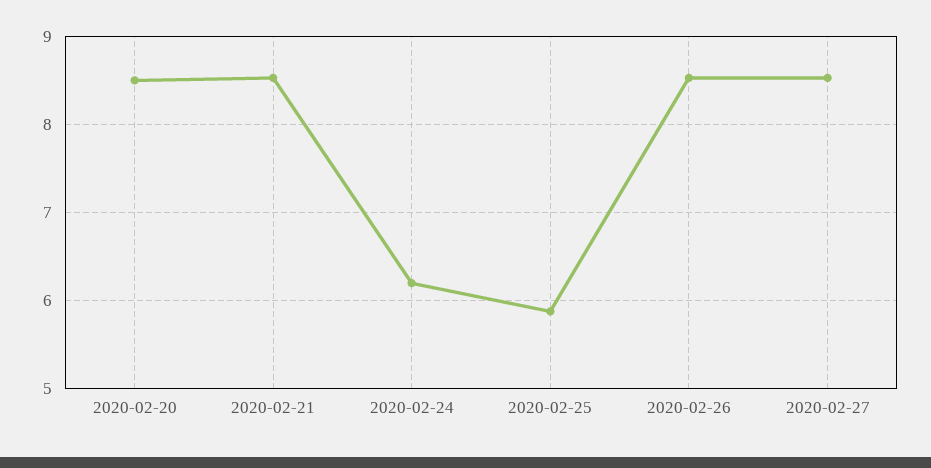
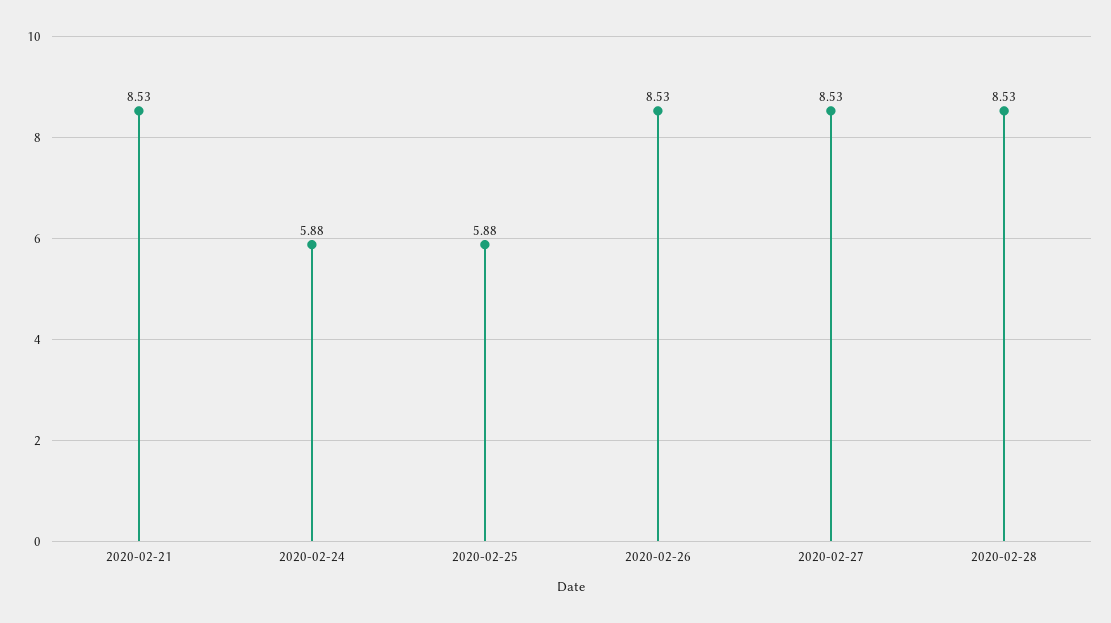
2020-02-20: 8.5 -> none
2020-02-24: 6.2 -> 5.88
2020-02-28: none -> 8.53

